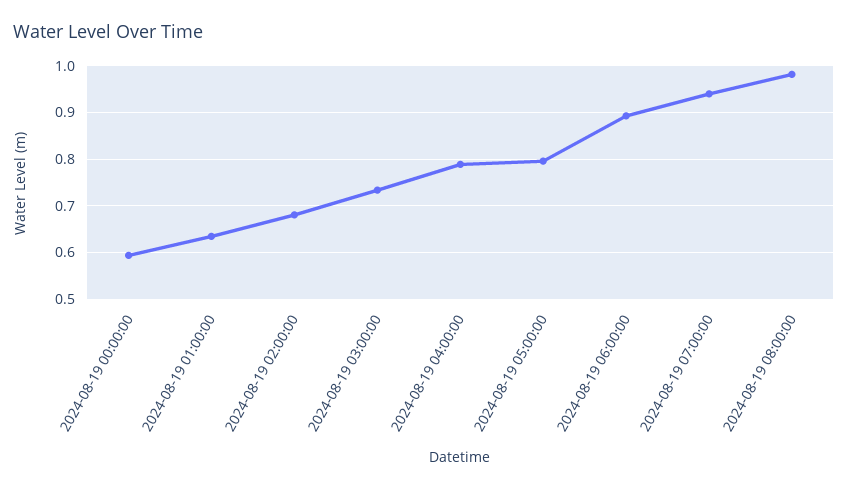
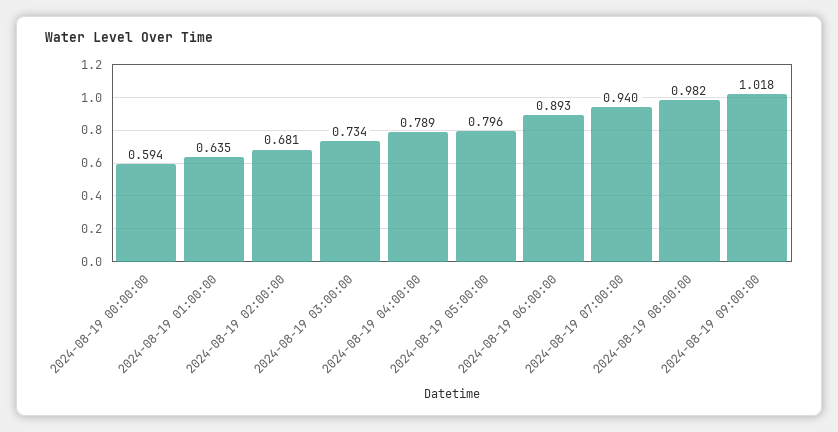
2024-08-19 09:00:00: none -> 1.018

